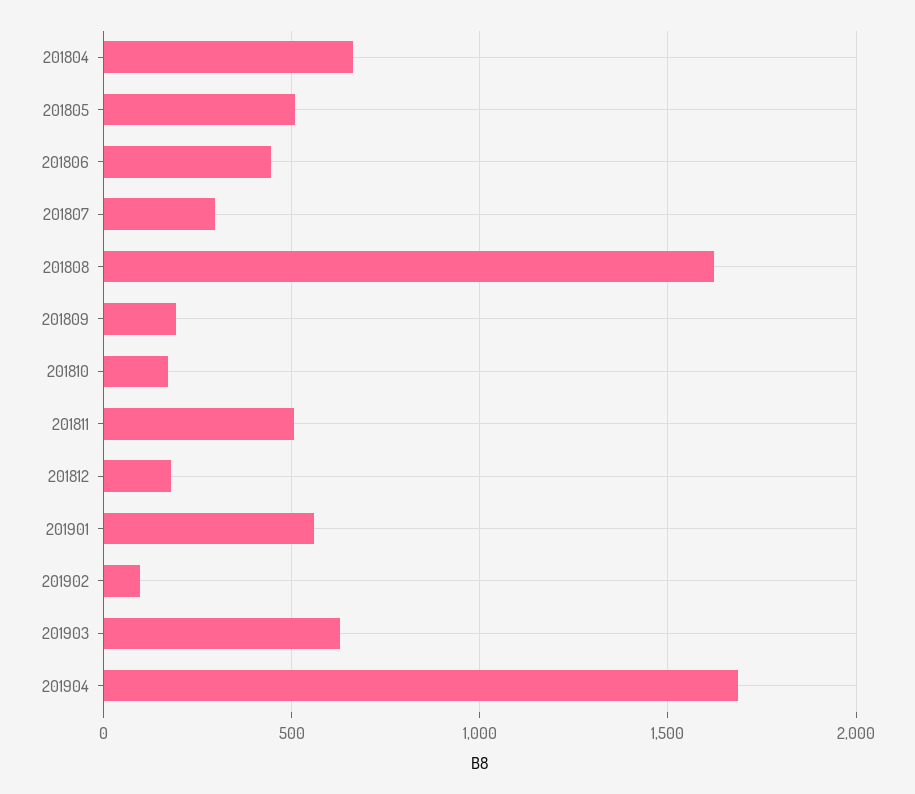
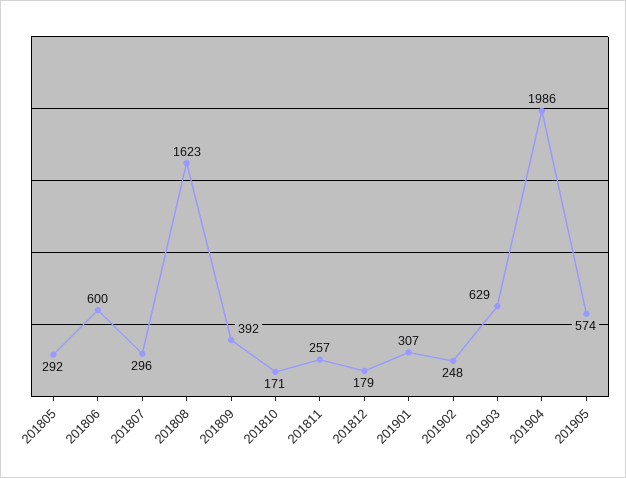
201804: 650 -> none
201805: 500 -> 292
201806: 450 -> 600
201809: 200 -> 392
201811: 500 -> 257
201901: 550 -> 307
201902: 100 -> 248
201904: 1700 -> 1986
201905: none -> 574

